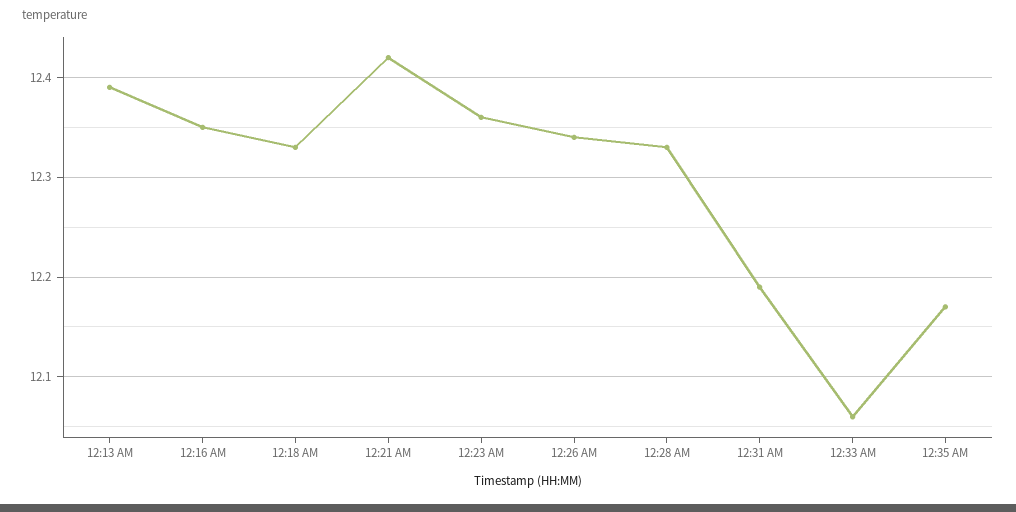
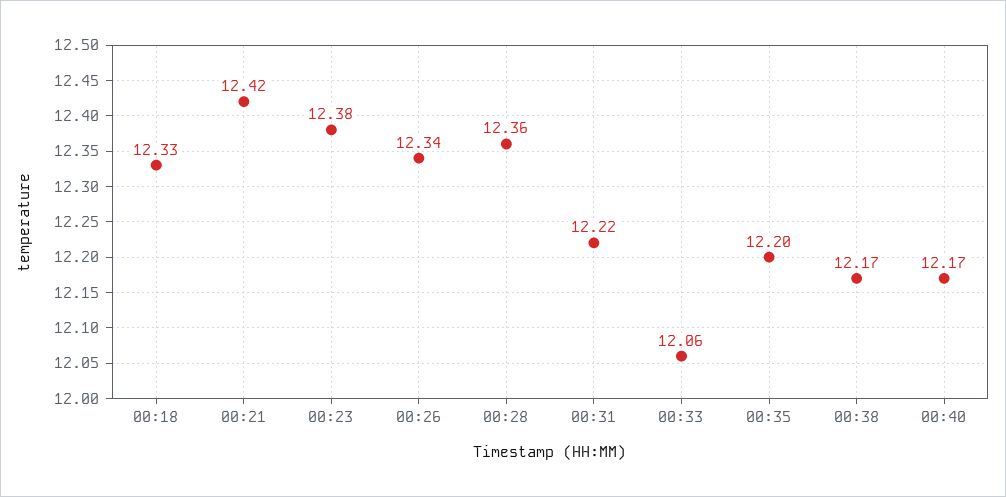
12:13 AM: 12.39 -> none
12:16 AM: 12.35 -> none
12:23 AM: 12.36 -> 12.38
12:28 AM: 12.33 -> 12.36
12:31 AM: 12.19 -> 12.22
12:35 AM: 12.17 -> 12.2
00:38: none -> 12.17
00:40: none -> 12.17

